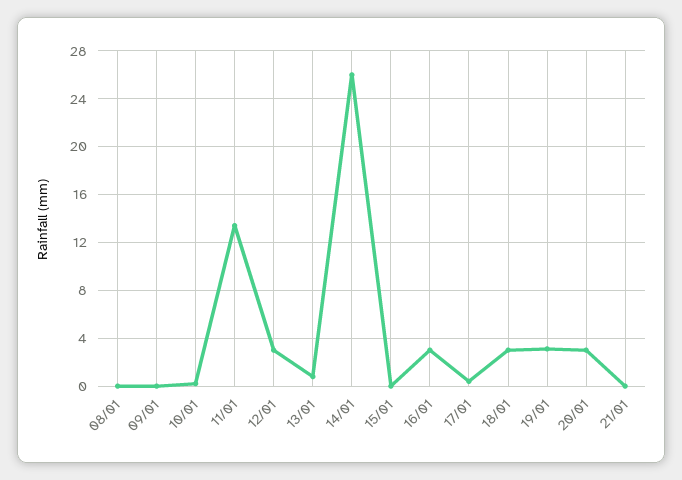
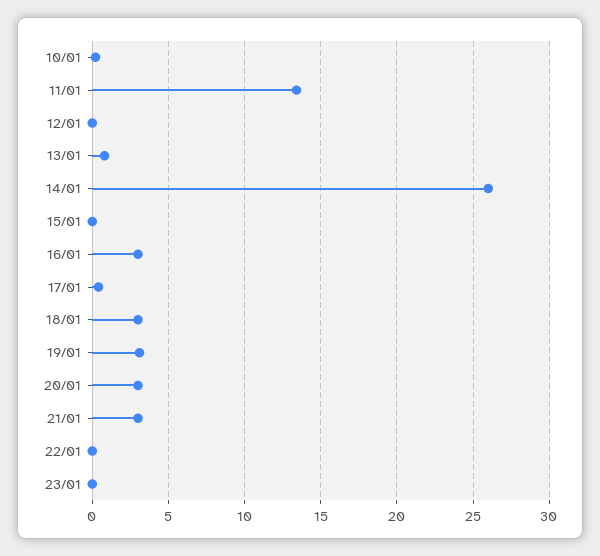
08/01: 0 -> none
09/01: 0 -> none
12/01: 3 -> 0
21/01: 0 -> 3
22/01: none -> 0
23/01: none -> 0

